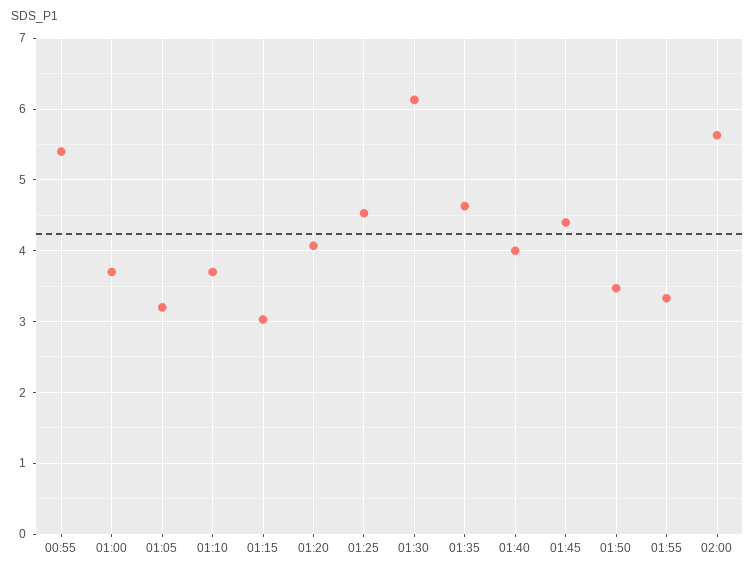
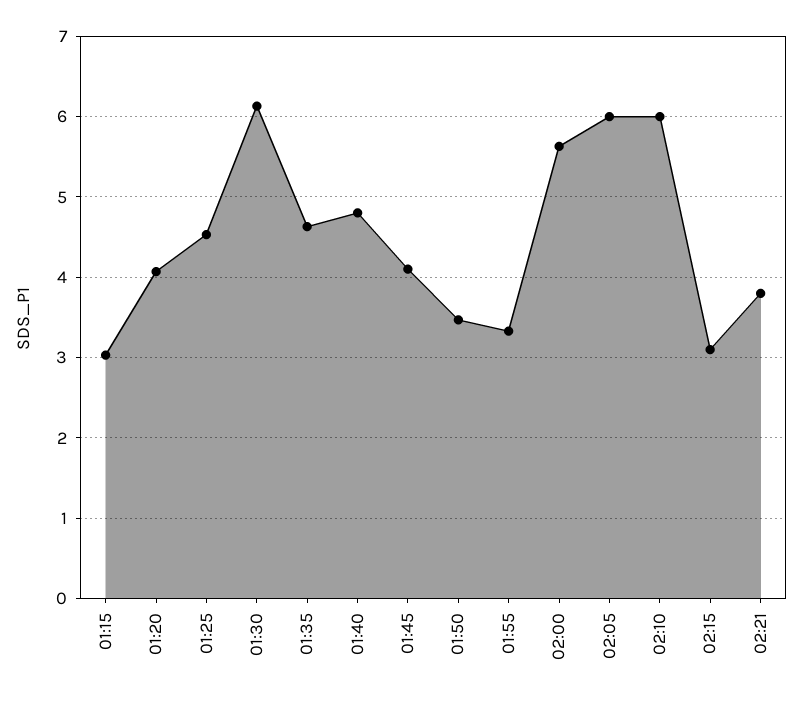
00:55: 5.4 -> none
01:00: 3.7 -> none
01:05: 3.2 -> none
01:10: 3.7 -> none
01:40: 4 -> 4.8
01:45: 4.4 -> 4.1
02:05: none -> 6
02:10: none -> 6
02:15: none -> 3.1
02:21: none -> 3.8

